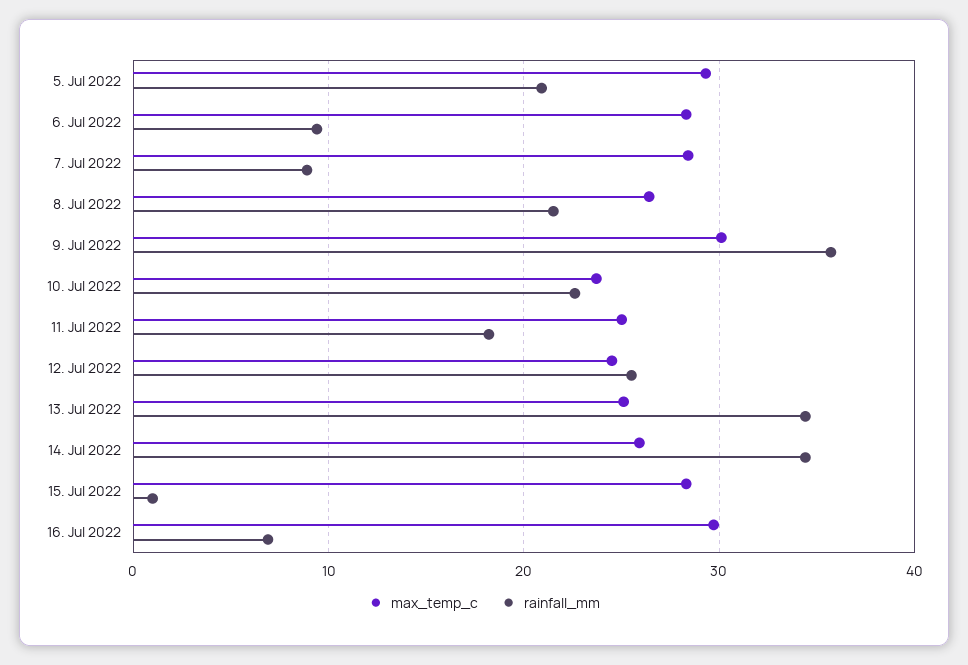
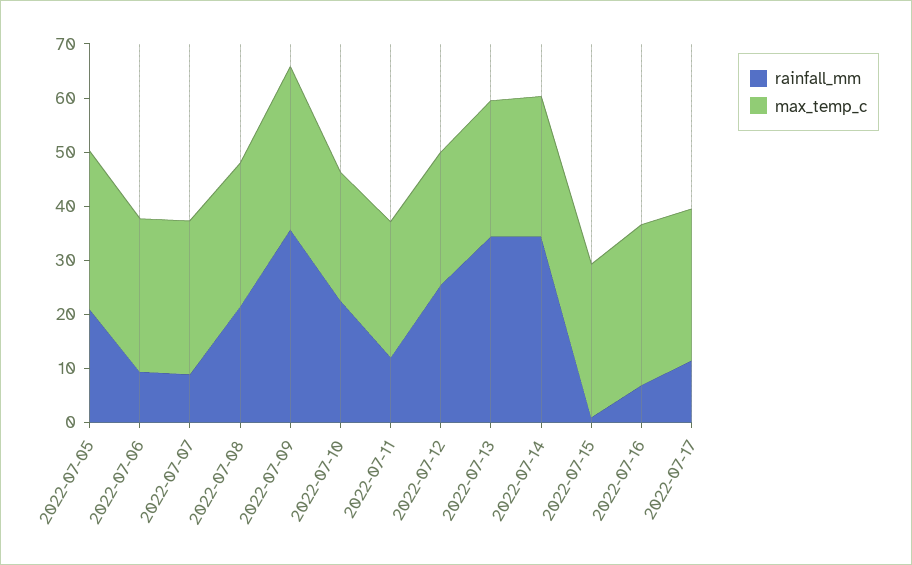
rainfall_mm, 11. Jul 2022: 18 -> 12
rainfall_mm, 2022-07-17: none -> 12
max_temp_c, 2022-07-17: none -> 28

